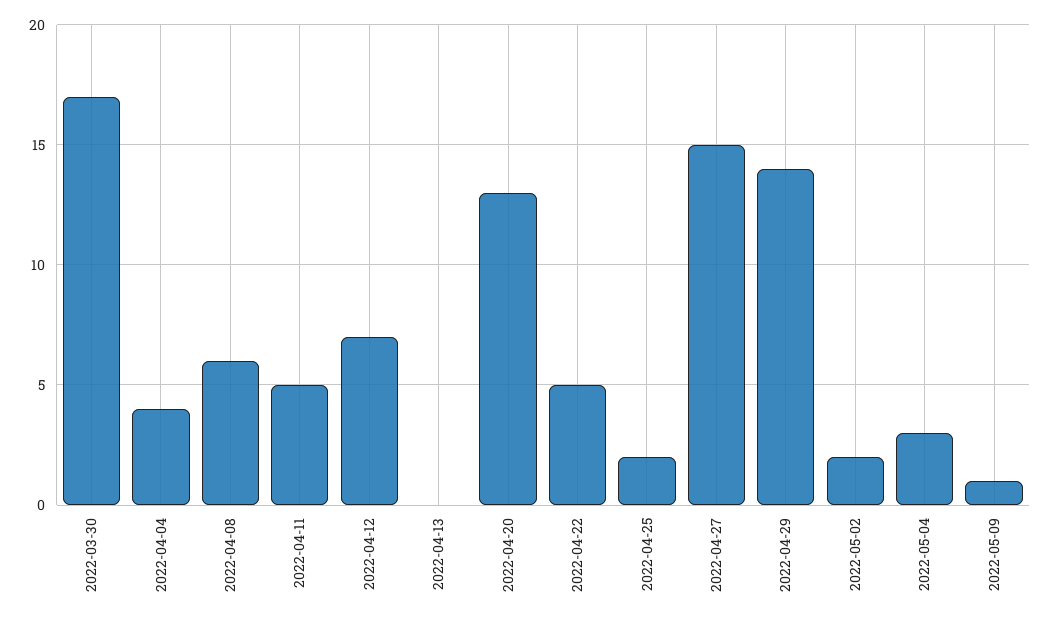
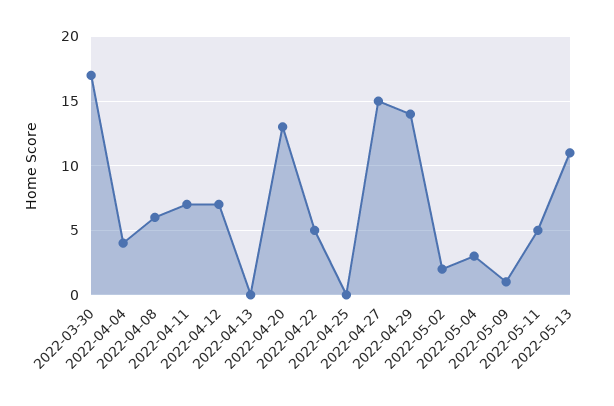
2022-04-11: 5 -> 7
2022-04-25: 2 -> 0
2022-05-11: none -> 5
2022-05-13: none -> 11

